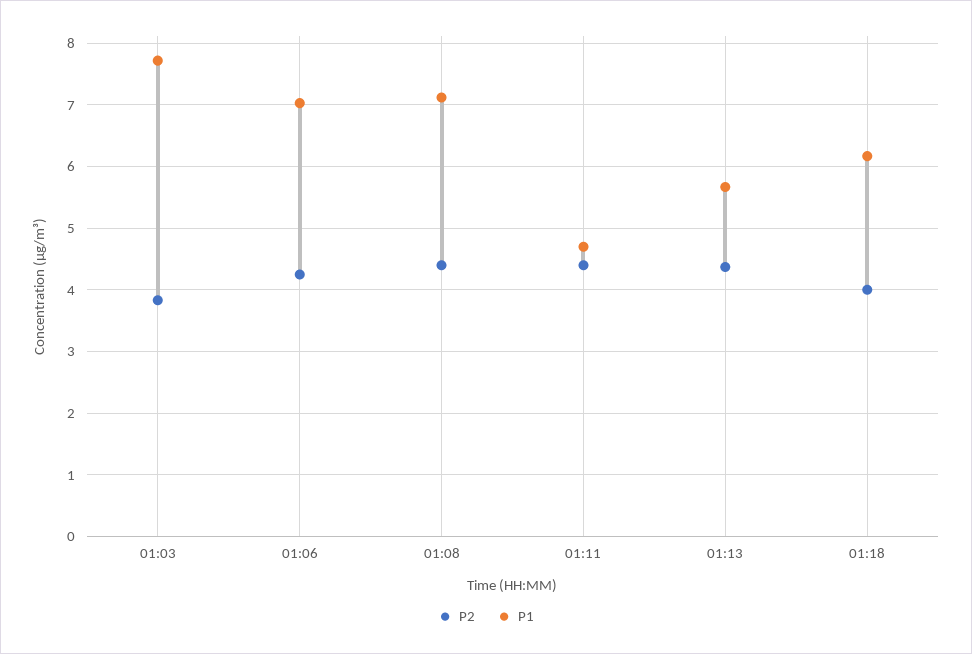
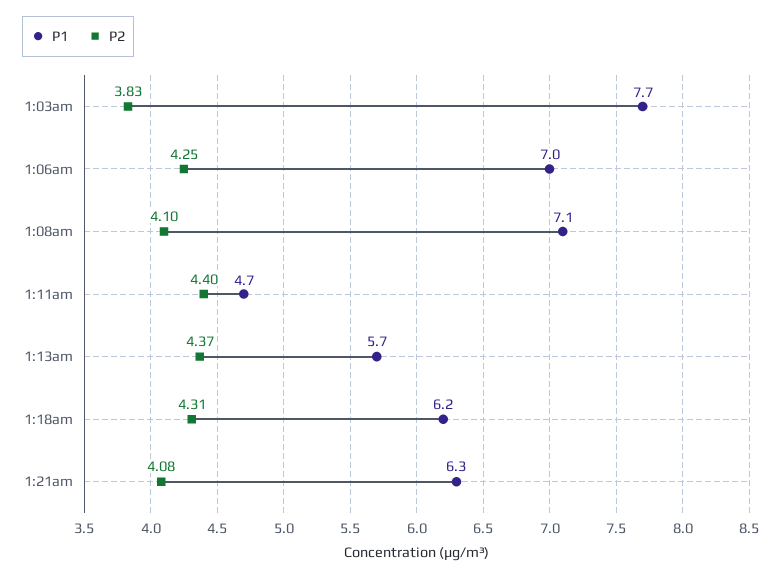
P2, 01:08: 4.4 -> 4.1
P2, 01:18: 4 -> 4.31
P1, 1:21am: none -> 6.3
P2, 1:21am: none -> 4.08

